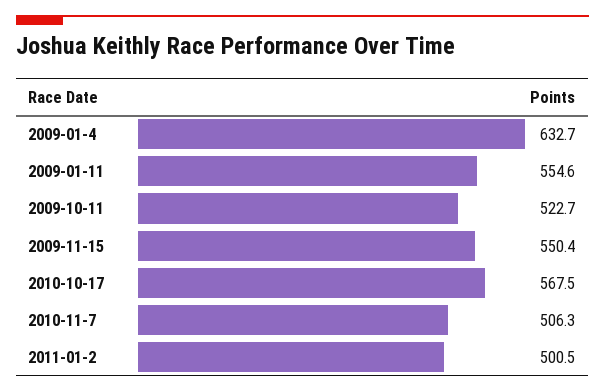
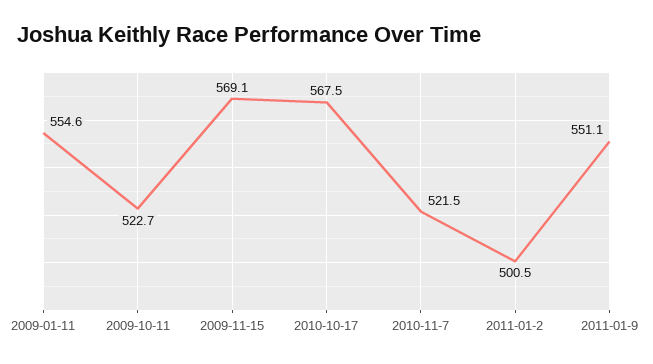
2009-01-4: 632.7 -> none
2009-11-15: 550.4 -> 569.1
2010-11-7: 506.3 -> 521.5
2011-01-9: none -> 551.1

